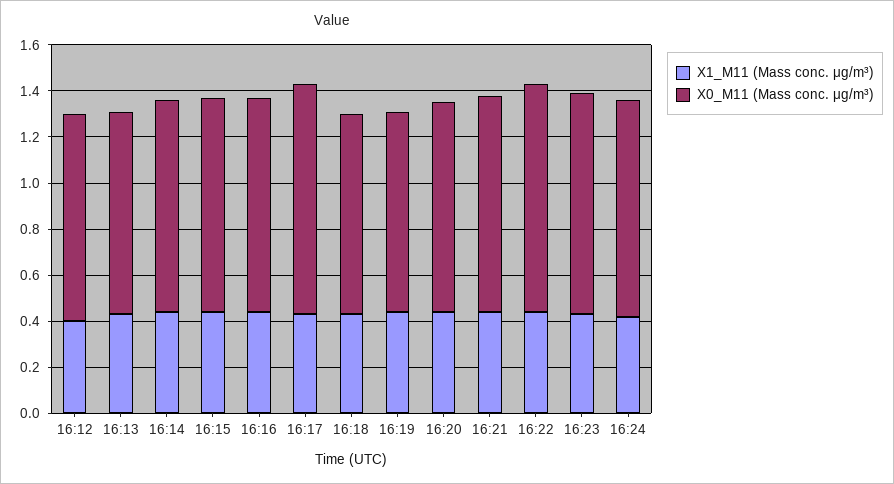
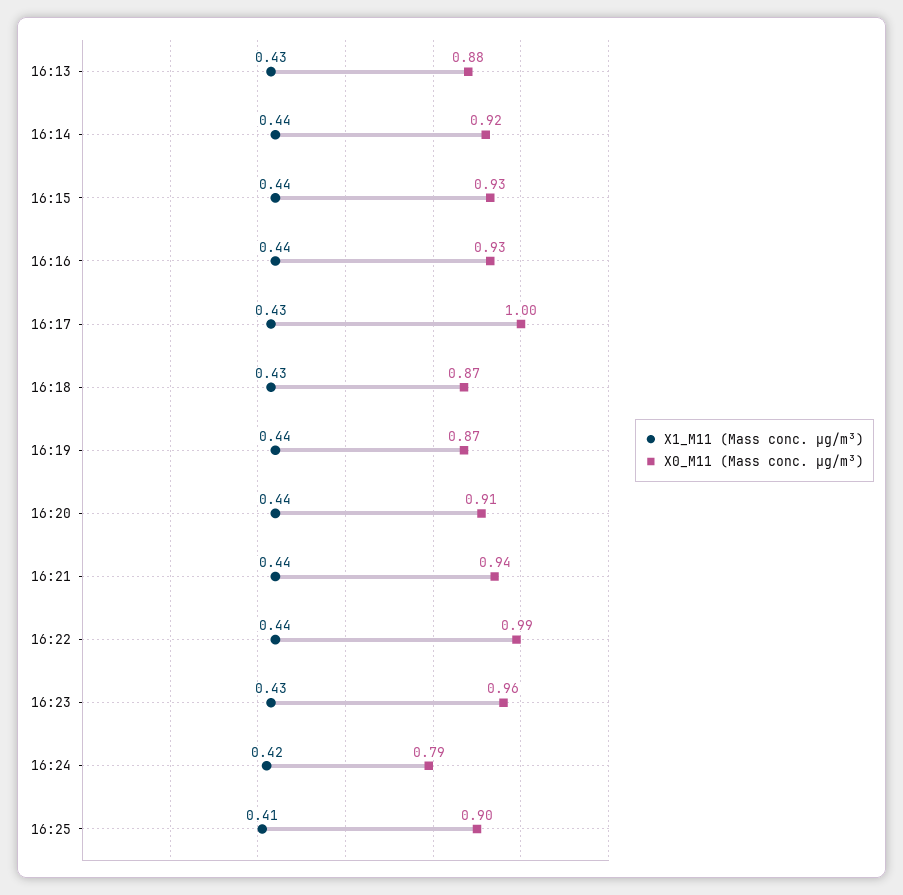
X1_M11 (Mass conc. μg/m³), 16:12: 0.4 -> none
X0_M11 (Mass conc. μg/m³), 16:12: 0.9 -> none
X0_M11 (Mass conc. μg/m³), 16:24: 0.95 -> 0.79
X1_M11 (Mass conc. μg/m³), 16:25: none -> 0.41
X0_M11 (Mass conc. μg/m³), 16:25: none -> 0.9

